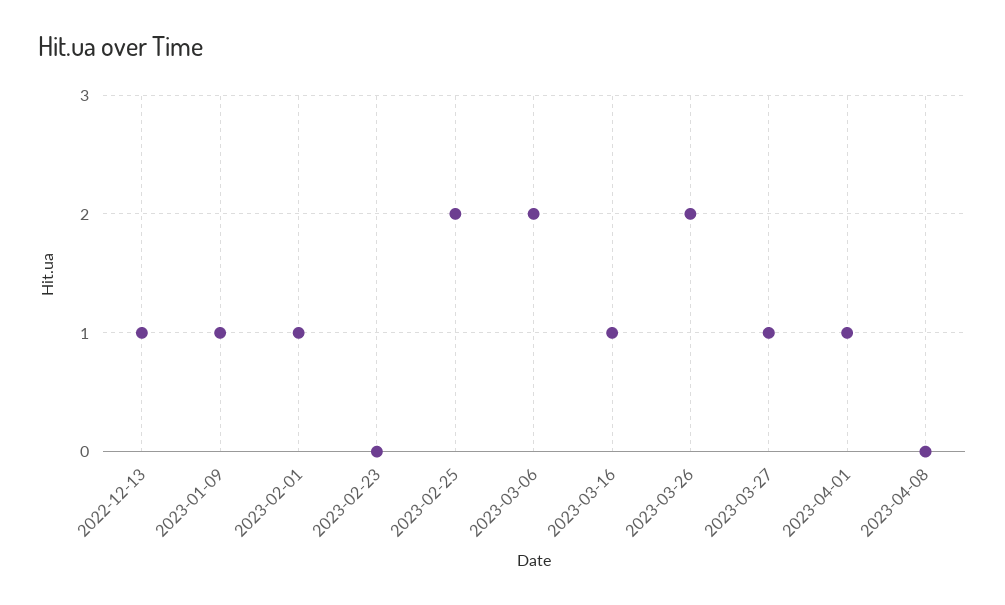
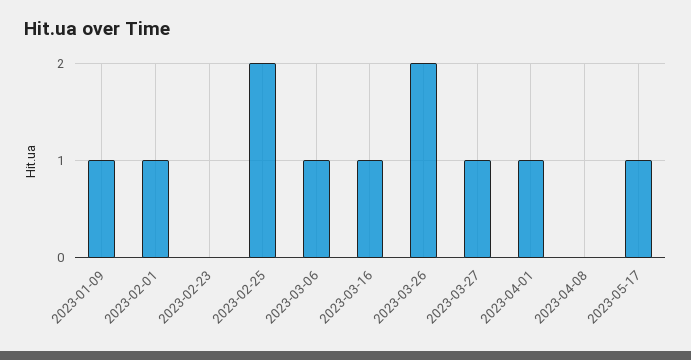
2022-12-13: 1 -> none
2023-03-06: 2 -> 1
2023-05-17: none -> 1

